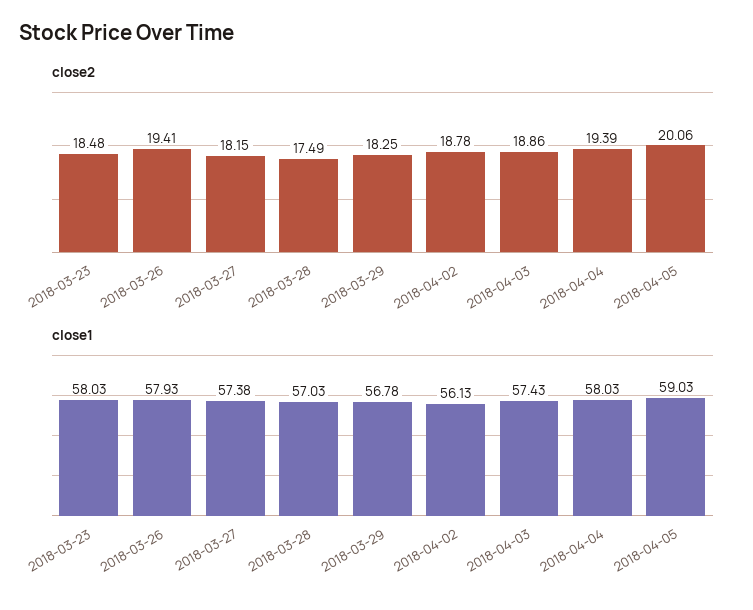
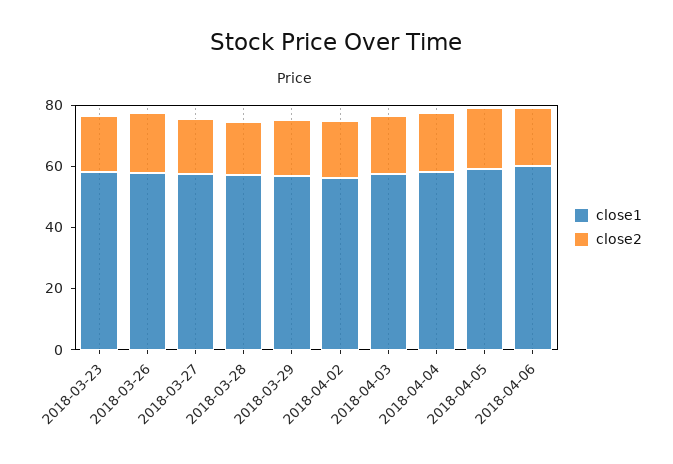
close1, 2018-04-06: none -> 60
close2, 2018-04-06: none -> 20

